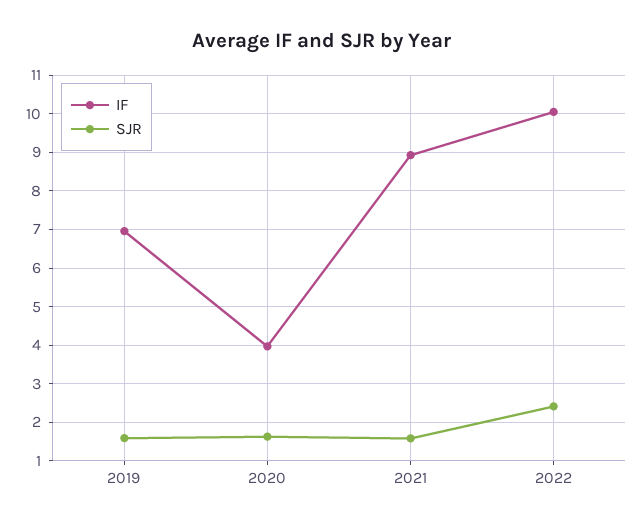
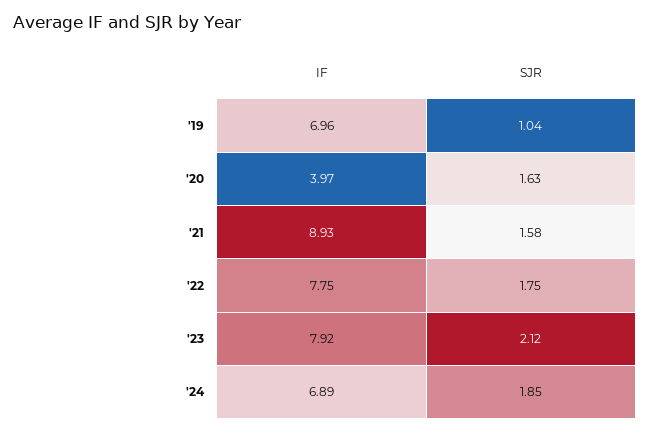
SJR, 2019: 1.6 -> 1.04
IF, 2022: 10 -> 7.75
SJR, 2022: 2.4 -> 1.75
IF, '23: none -> 7.92
SJR, '23: none -> 2.12
IF, '24: none -> 6.89
SJR, '24: none -> 1.85

